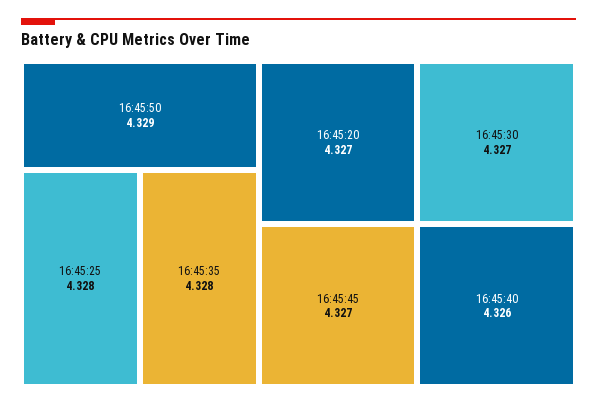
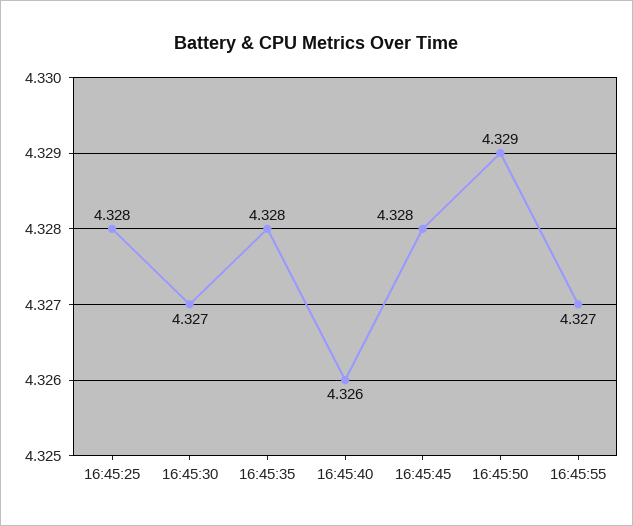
16:45:20: 4.327 -> none
16:45:45: 4.327 -> 4.328
16:45:55: none -> 4.327

